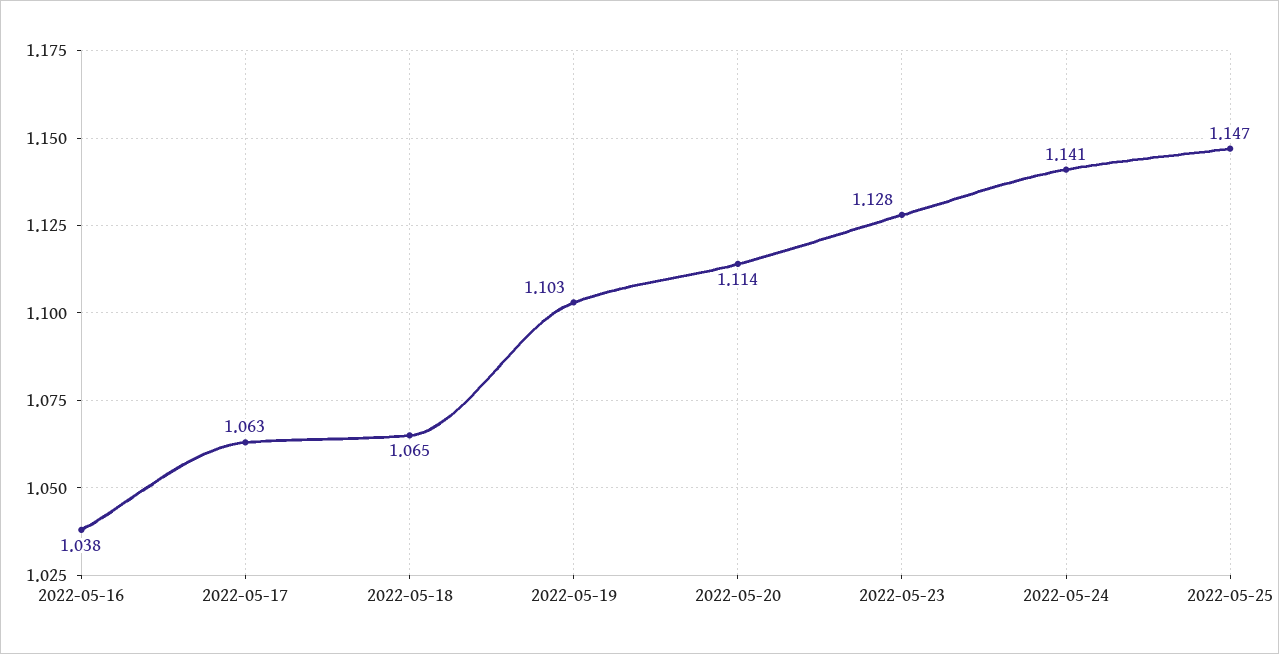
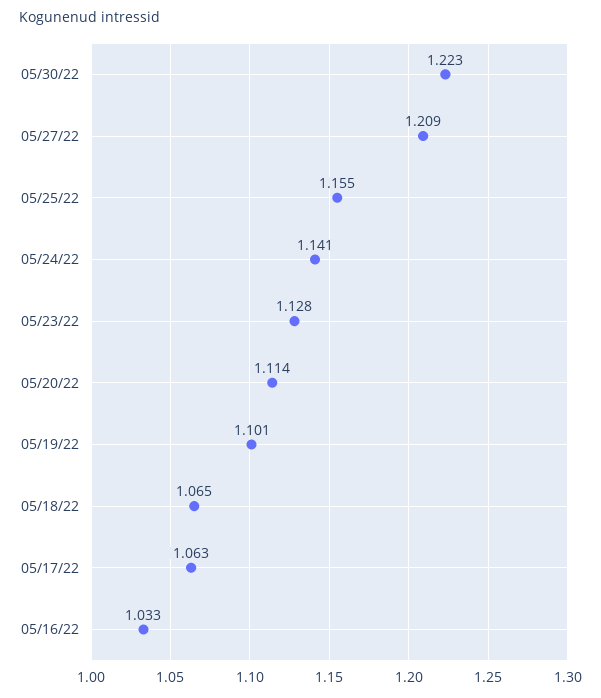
2022-05-16: 1.038 -> 1.033
2022-05-19: 1.103 -> 1.101
2022-05-25: 1.147 -> 1.155
05/30/22: none -> 1.223
05/27/22: none -> 1.209

